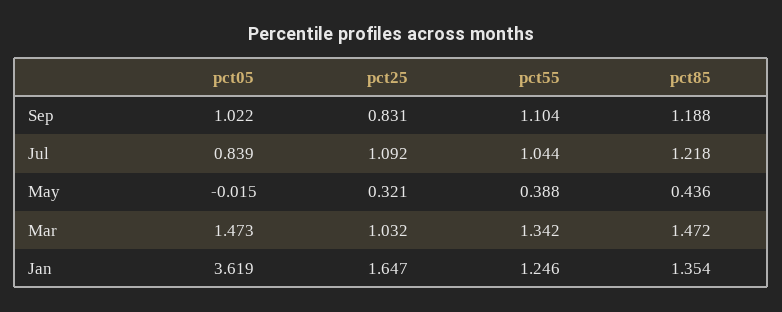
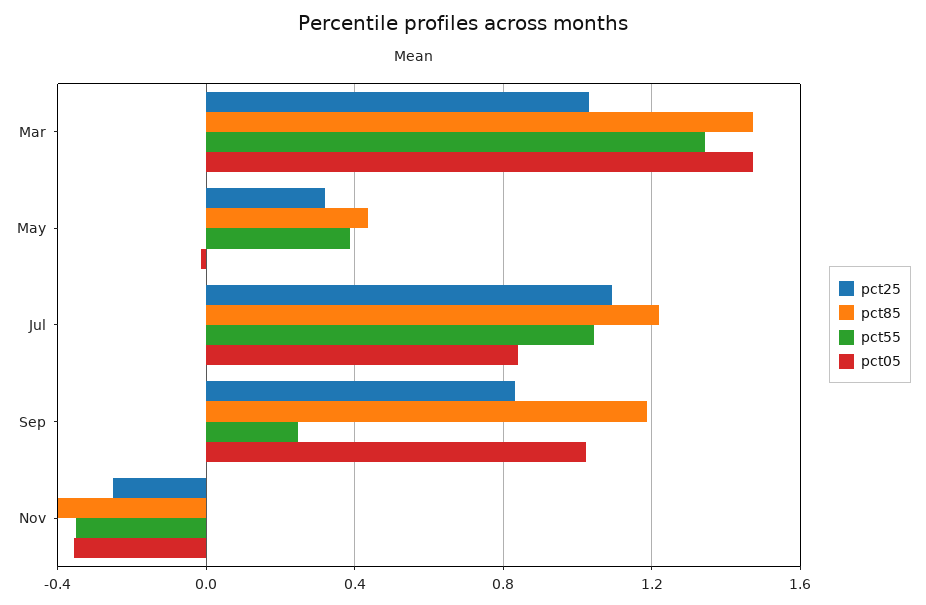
pct55, Sep: 1.104 -> 0.25
pct05, Jan: 3.619 -> none
pct25, Jan: 1.647 -> none
pct55, Jan: 1.246 -> none
pct85, Jan: 1.354 -> none
pct25, Nov: none -> -0.25
pct85, Nov: none -> -0.4
pct55, Nov: none -> -0.35
pct05, Nov: none -> -0.35

